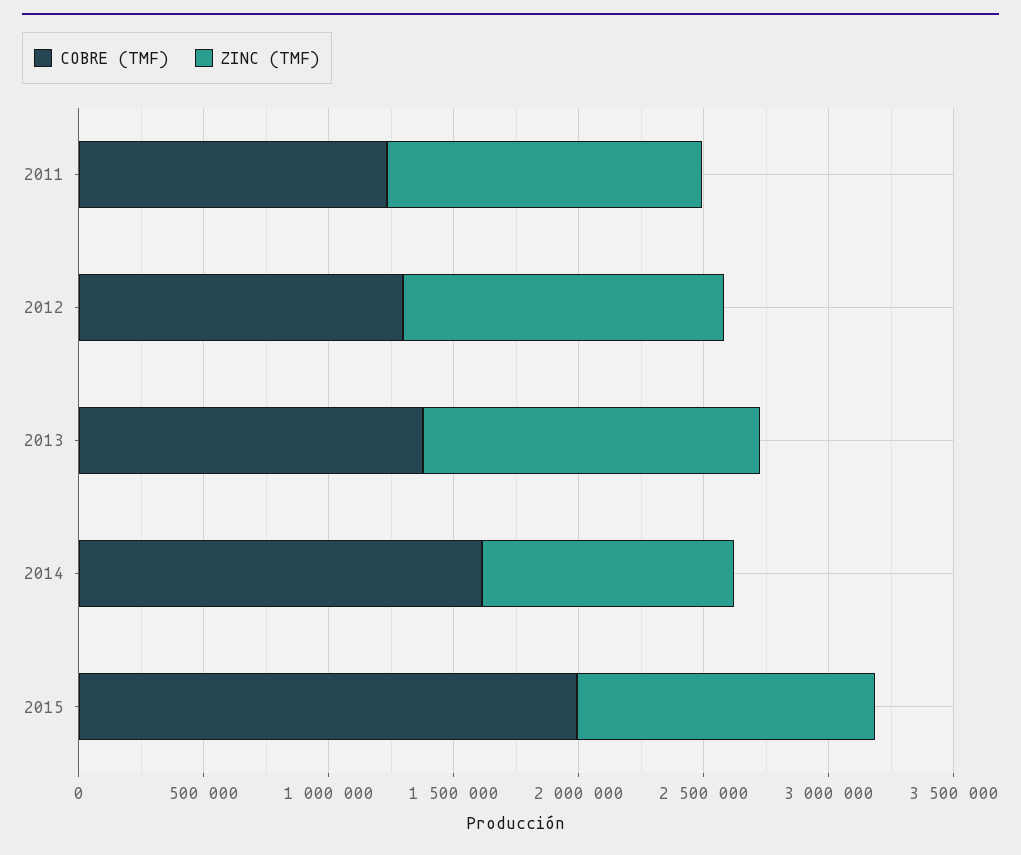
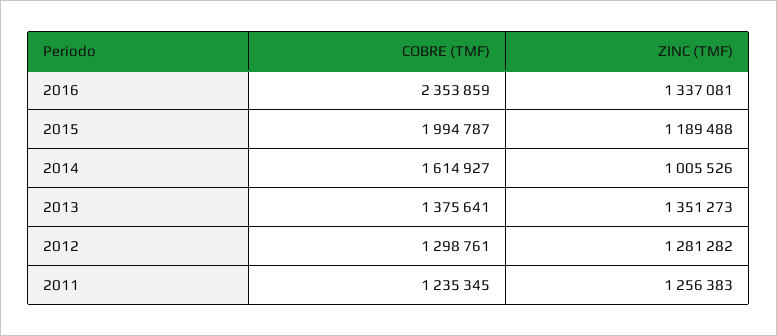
COBRE (TMF), 2016: none -> 2353859
ZINC (TMF), 2016: none -> 1337081

